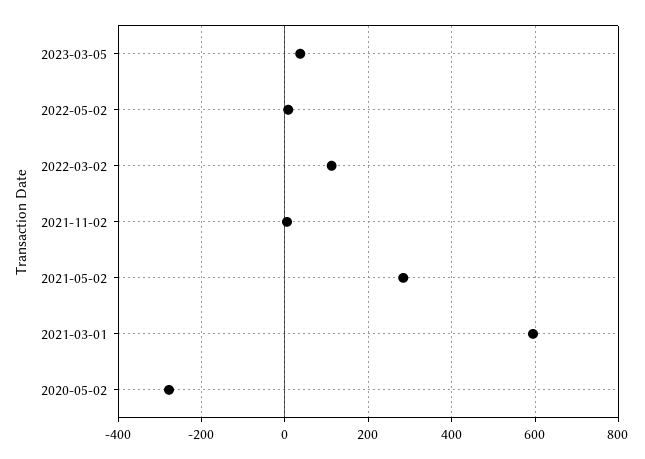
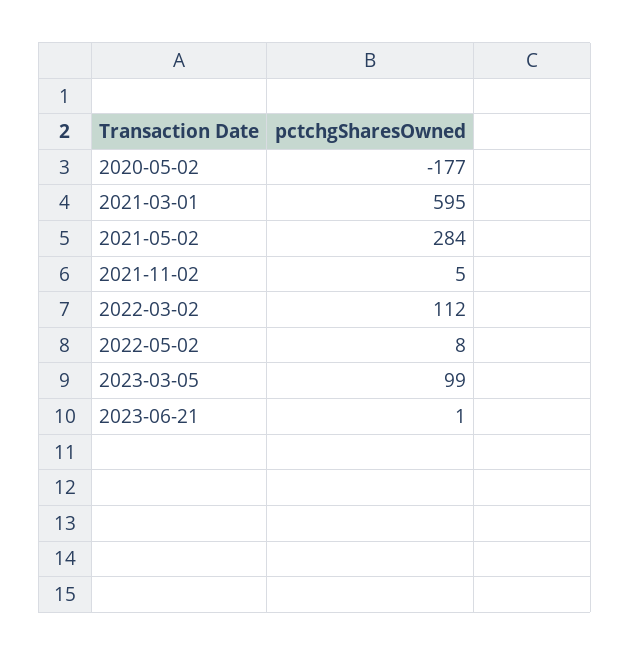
2023-03-05: 40 -> 99
2020-05-02: -280 -> -177
2023-06-21: none -> 1

